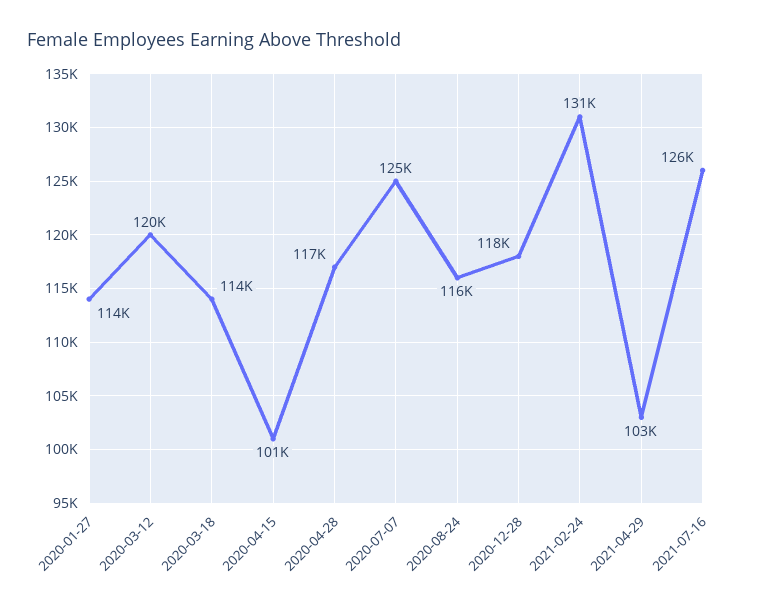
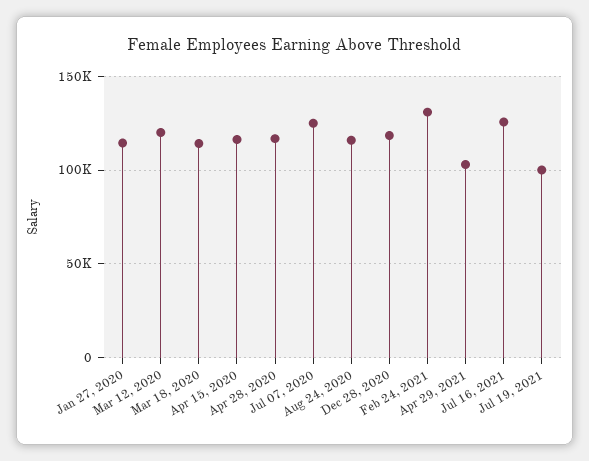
2020-04-15: 101000 -> 115000
Jul 19, 2021: none -> 100000

